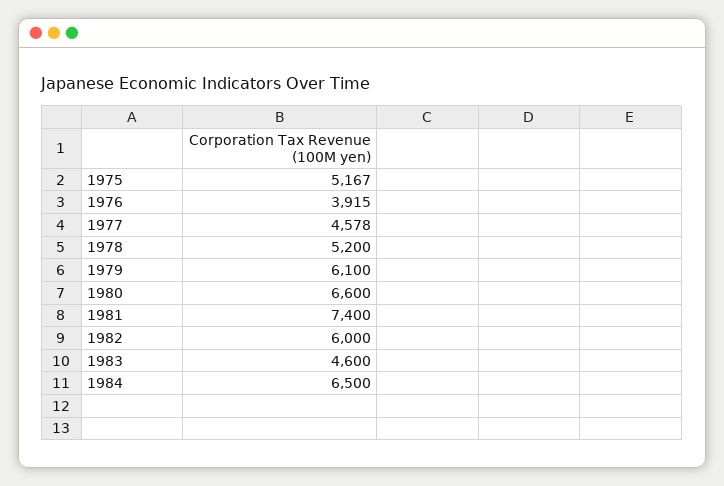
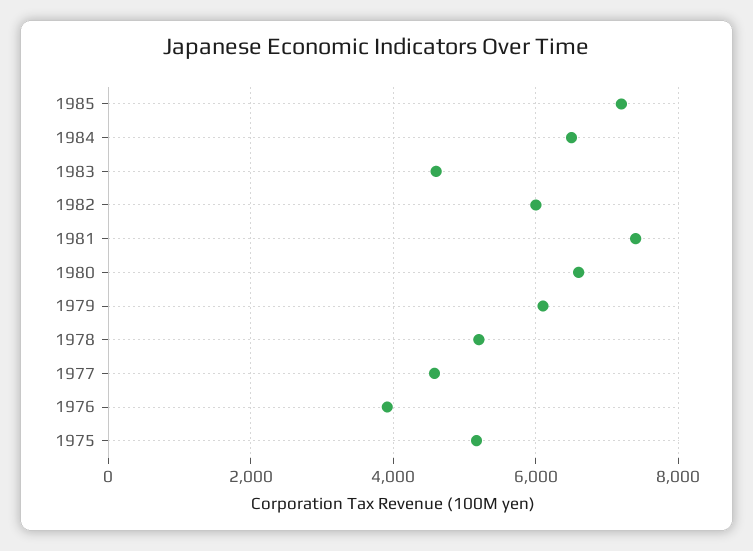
1985: none -> 7200

